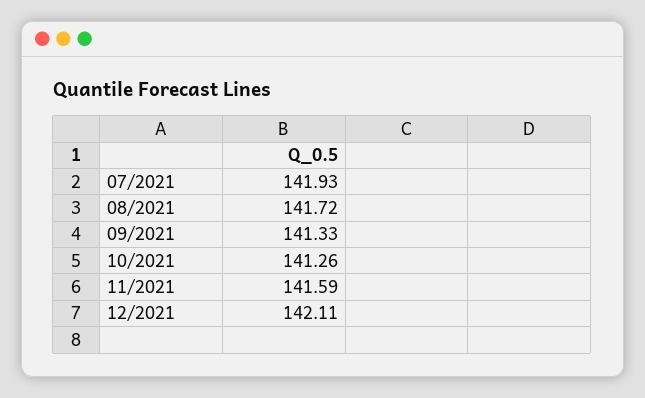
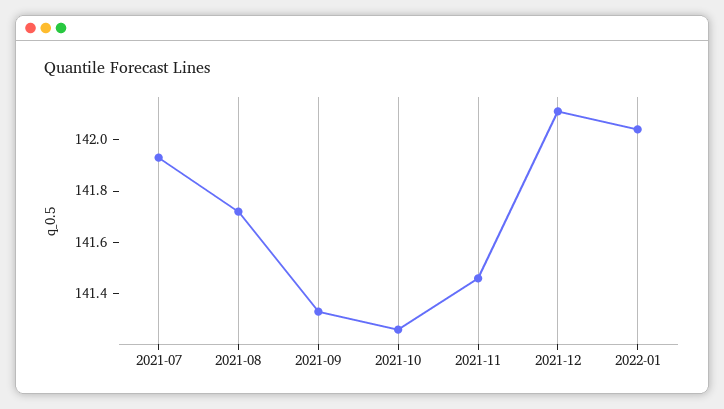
11/2021: 141.59 -> 141.45
2022-01: none -> 142.05

